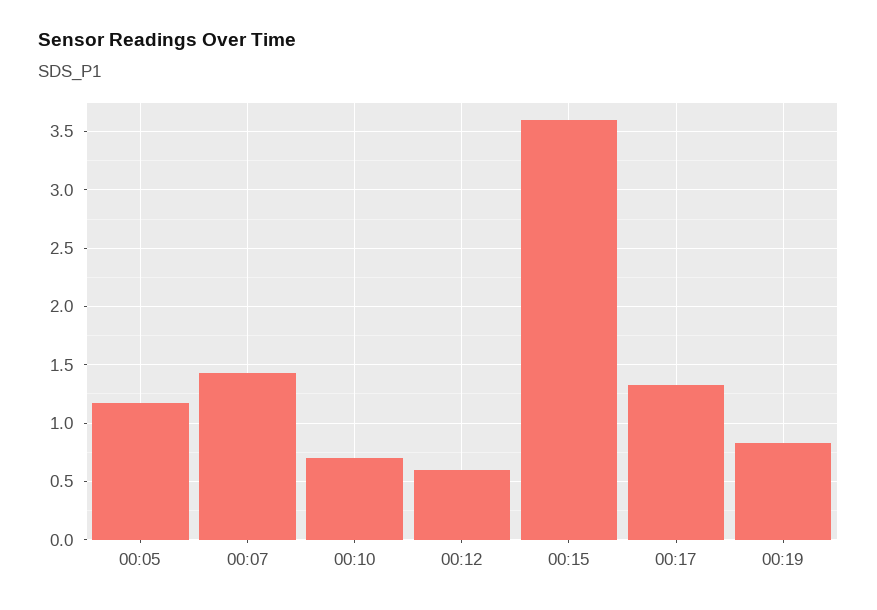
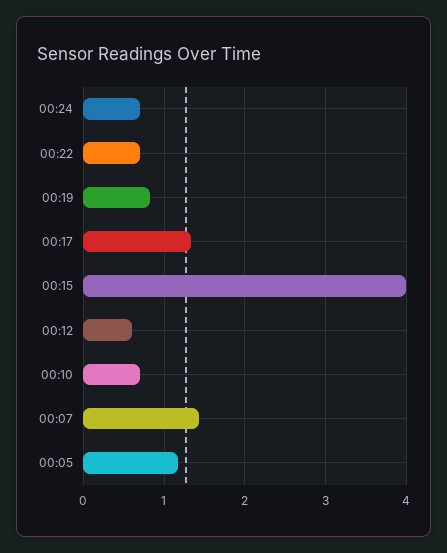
00:15: 3.6 -> 4
00:24: none -> 0.7
00:22: none -> 0.7

